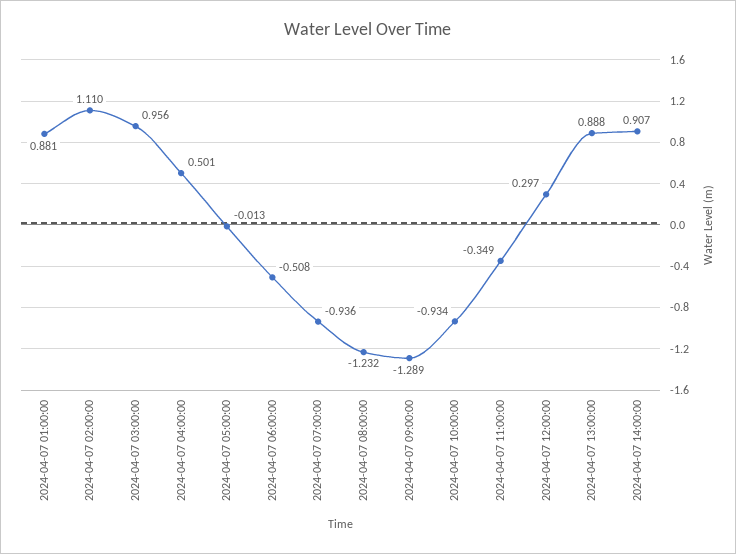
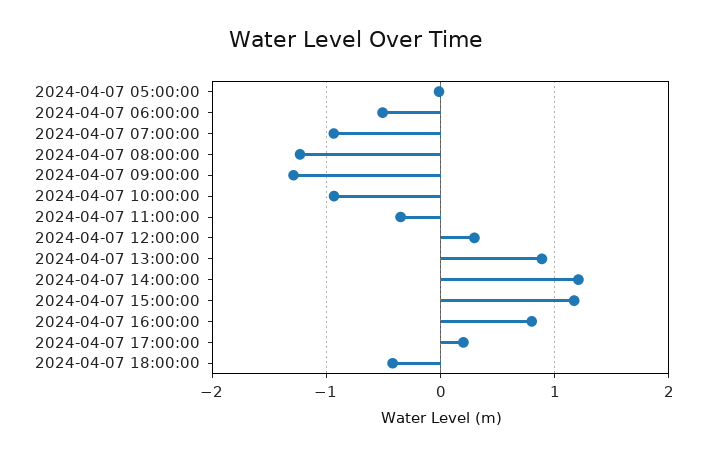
2024-04-07 01:00:00: 0.881 -> none
2024-04-07 02:00:00: 1.11 -> none
2024-04-07 03:00:00: 0.956 -> none
2024-04-07 04:00:00: 0.501 -> none
2024-04-07 14:00:00: 0.907 -> 1.2
2024-04-07 15:00:00: none -> 1.2
2024-04-07 16:00:00: none -> 0.8
2024-04-07 17:00:00: none -> 0.2
2024-04-07 18:00:00: none -> -0.4

